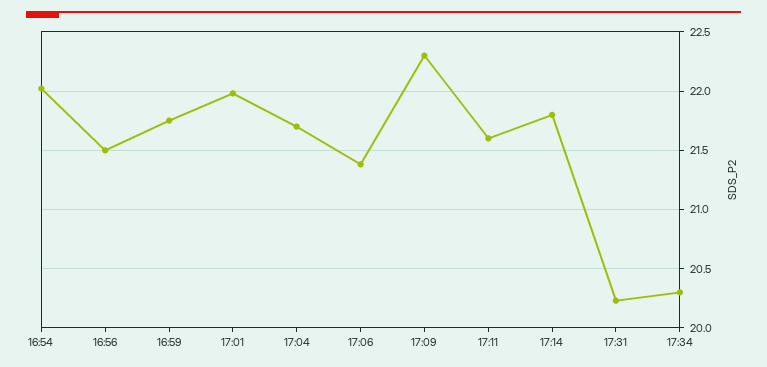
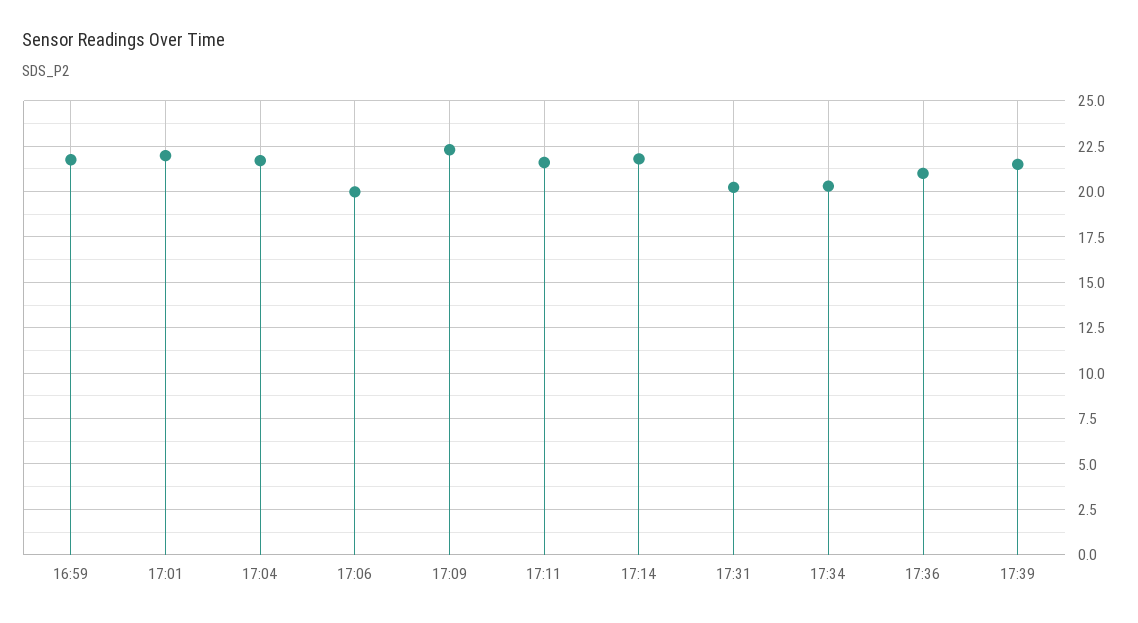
16:54: 22 -> none
16:56: 21.5 -> none
17:06: 21.4 -> 20
17:36: none -> 21
17:39: none -> 21.5

